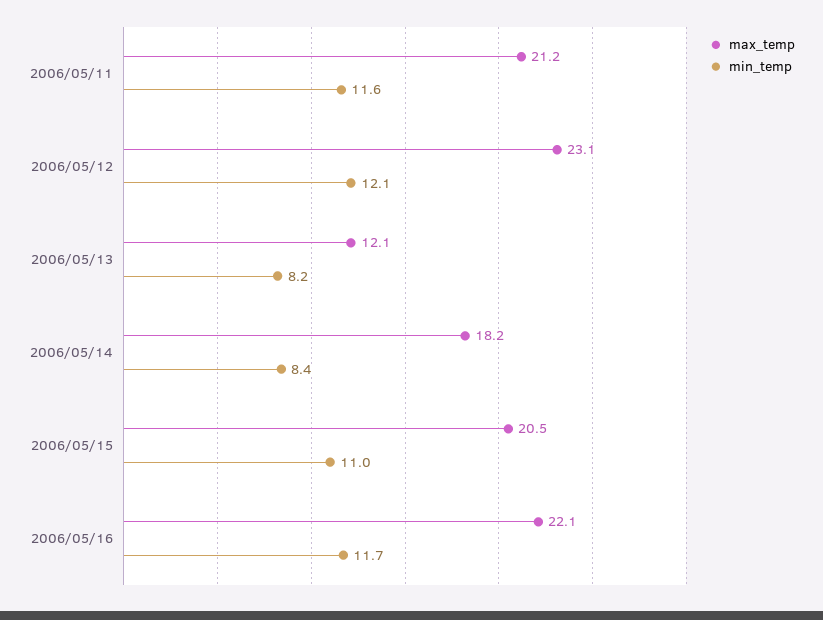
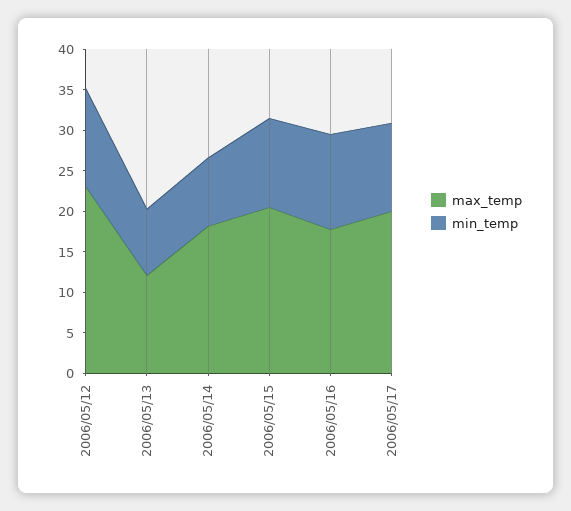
max_temp, 2006/05/11: 21.2 -> none
min_temp, 2006/05/11: 11.6 -> none
max_temp, 2006/05/16: 22.1 -> 18
max_temp, 2006/05/17: none -> 20
min_temp, 2006/05/17: none -> 11

